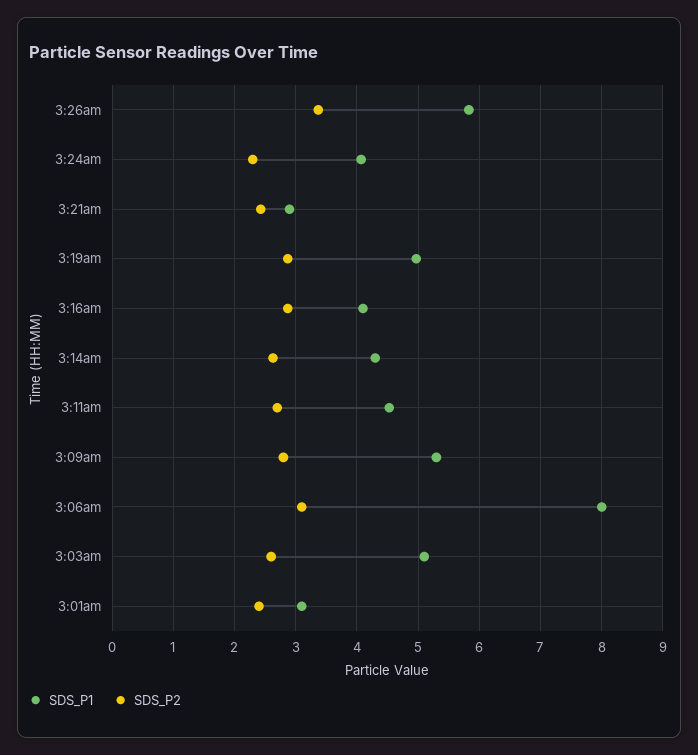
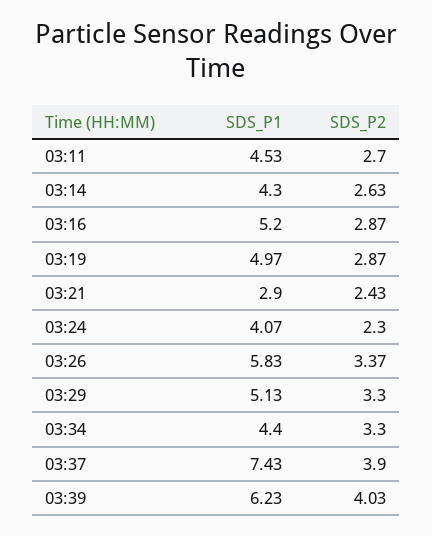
SDS_P1, 3:16am: 4.1 -> 5.2
SDS_P1, 3:09am: 5.3 -> none
SDS_P2, 3:09am: 2.8 -> none
SDS_P1, 3:06am: 8 -> none
SDS_P2, 3:06am: 3.1 -> none
SDS_P1, 3:03am: 5.1 -> none
SDS_P2, 3:03am: 2.6 -> none
SDS_P1, 3:01am: 3.1 -> none
SDS_P2, 3:01am: 2.4 -> none
SDS_P1, 03:29: none -> 5.13
SDS_P2, 03:29: none -> 3.3
SDS_P1, 03:34: none -> 4.4
SDS_P2, 03:34: none -> 3.3
SDS_P1, 03:37: none -> 7.43
SDS_P2, 03:37: none -> 3.9
SDS_P1, 03:39: none -> 6.23
SDS_P2, 03:39: none -> 4.03

